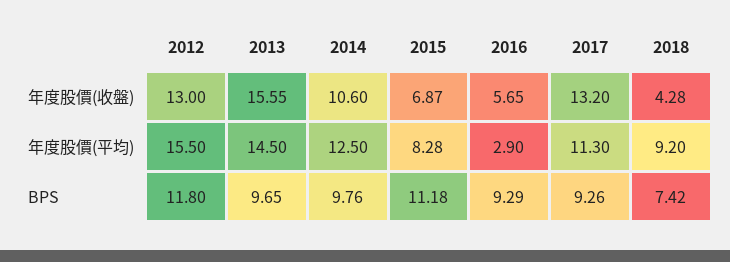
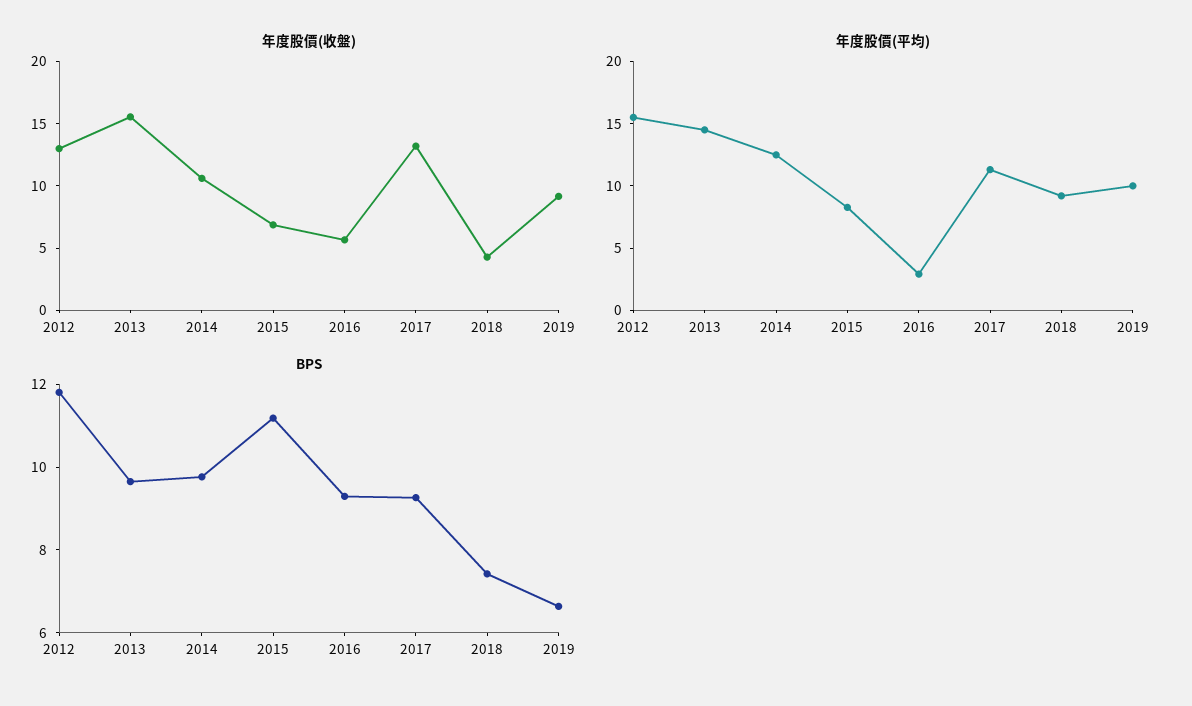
年度股價(收盤), 2019: none -> 9
年度股價(平均), 2019: none -> 10
BPS, 2019: none -> 6.5

